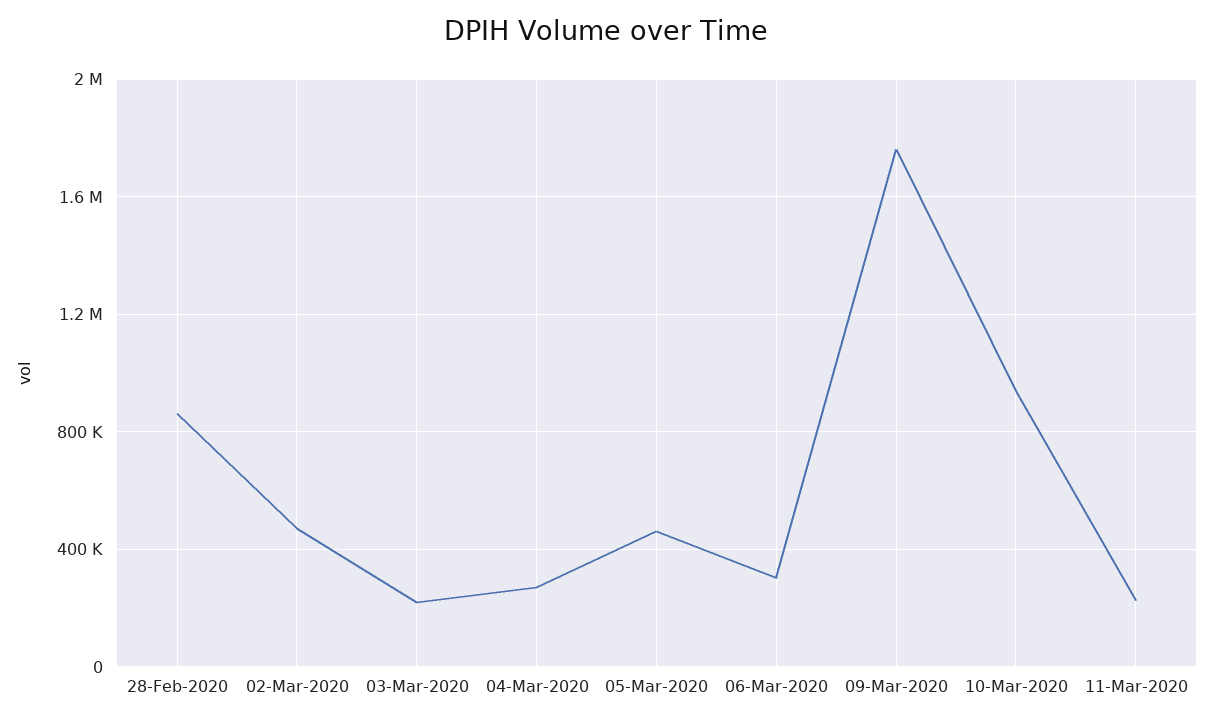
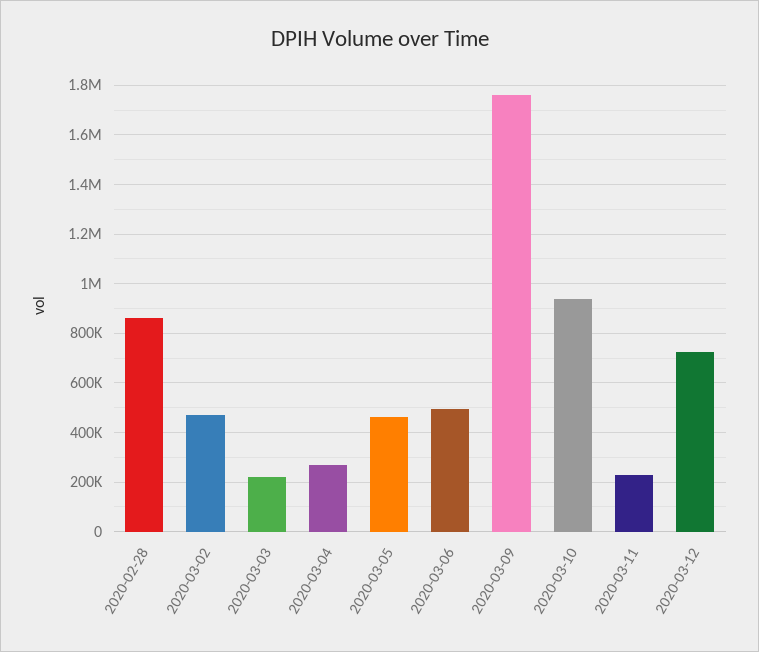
06-Mar-2020: 300000 -> 500000
2020-03-12: none -> 725000

